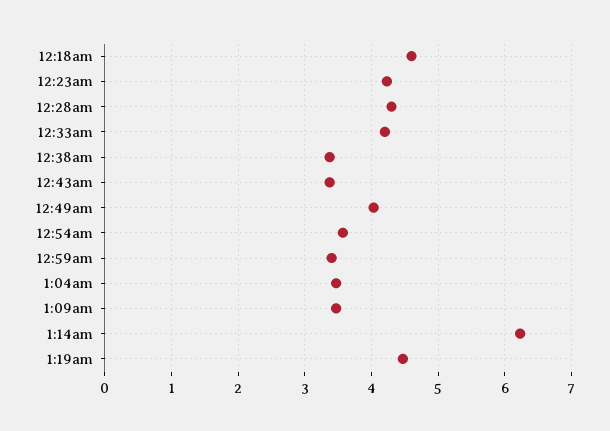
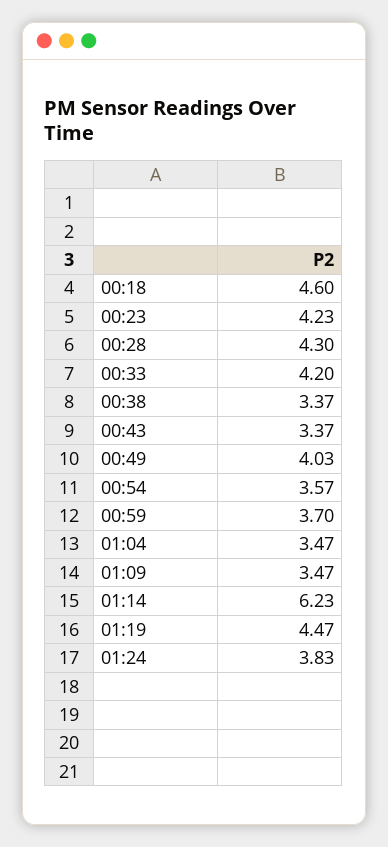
12:59am: 3.4 -> 3.7
01:24: none -> 3.83

